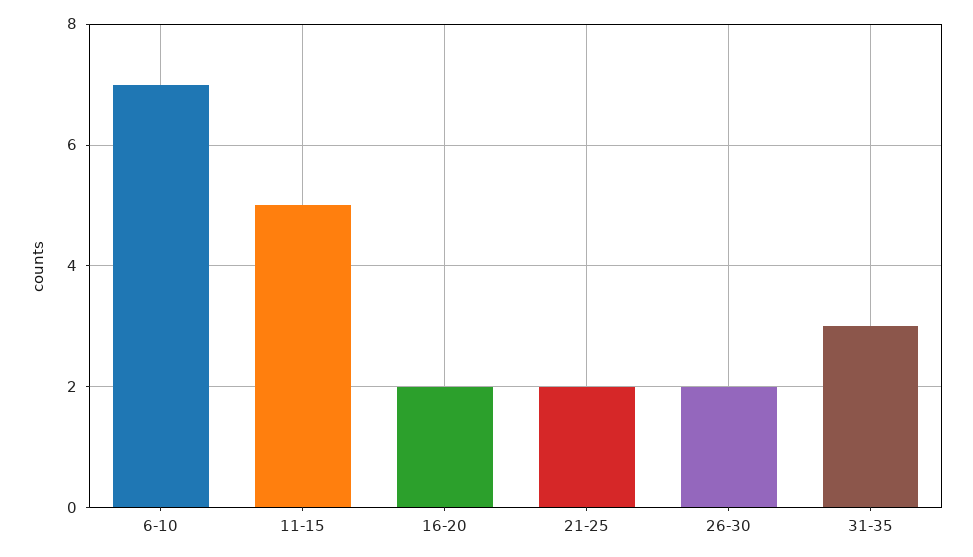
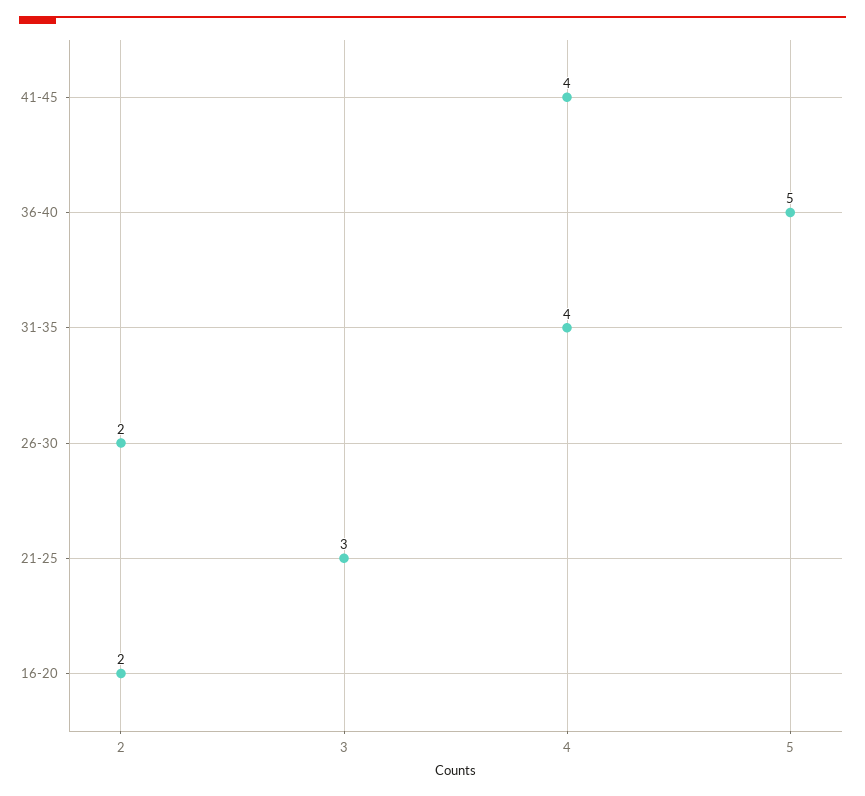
6-10: 7 -> none
11-15: 5 -> none
21-25: 2 -> 3
31-35: 3 -> 4
41-45: none -> 4
36-40: none -> 5

